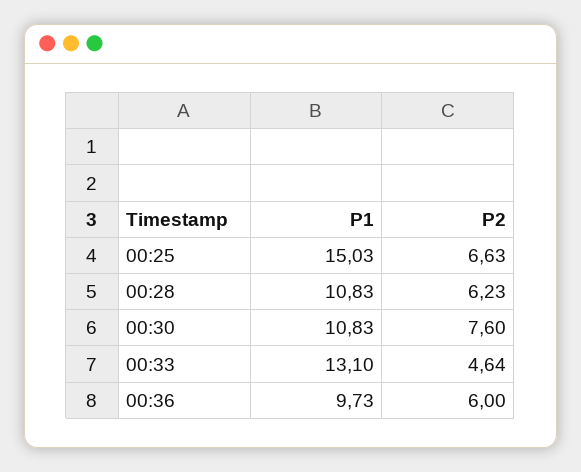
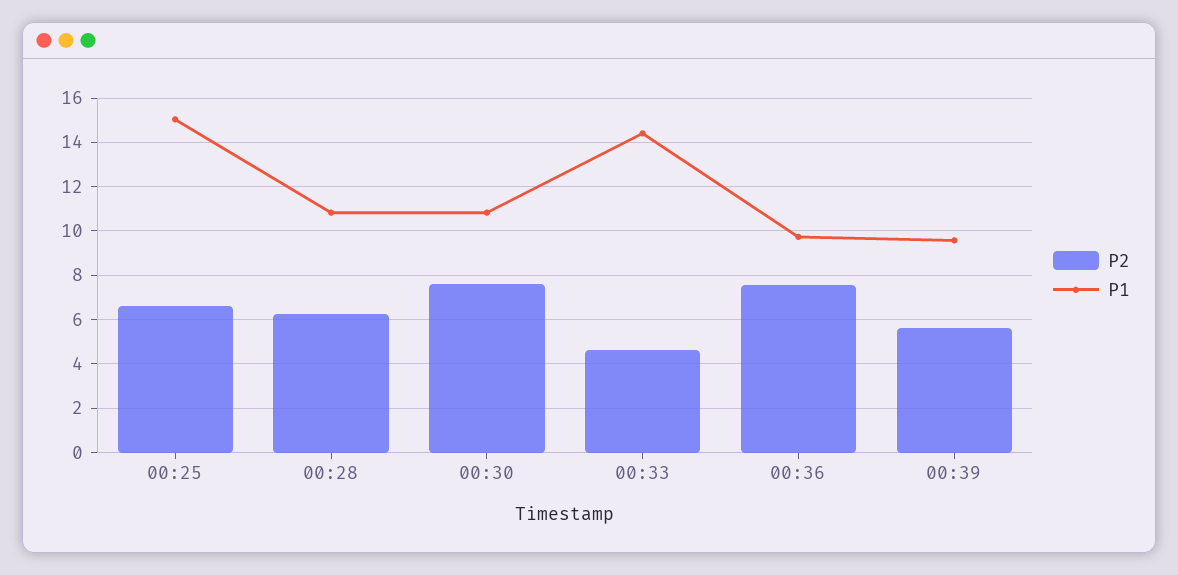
P1, 00:33: 13.1 -> 14.5
P2, 00:36: 6 -> 7.5
P2, 00:39: none -> 5.5
P1, 00:39: none -> 9.5

